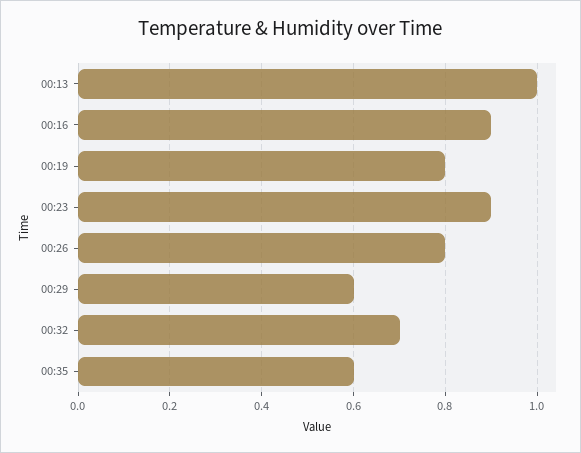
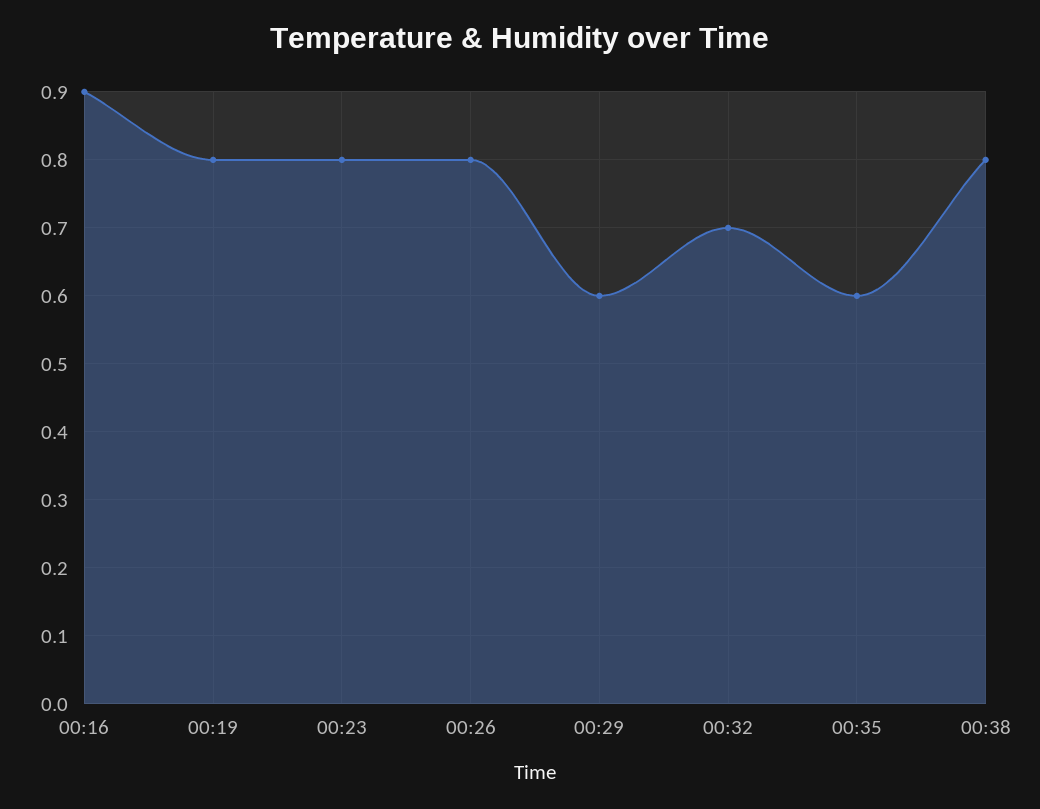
00:13: 1 -> none
00:23: 0.9 -> 0.8
00:38: none -> 0.8

